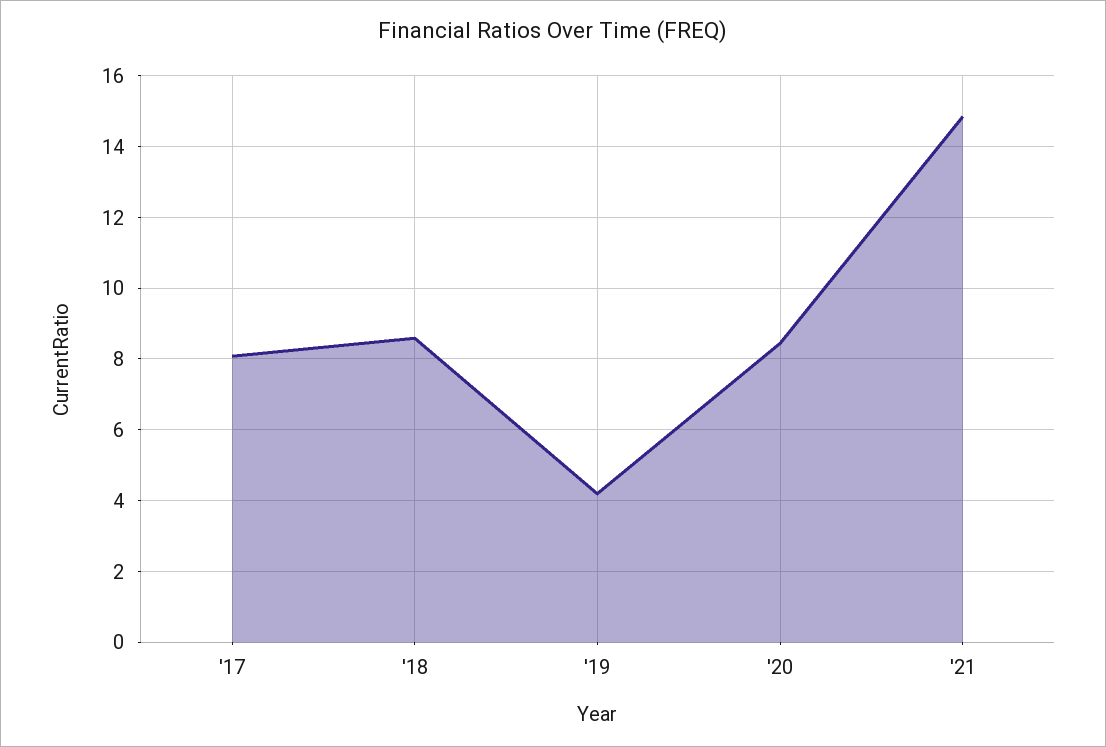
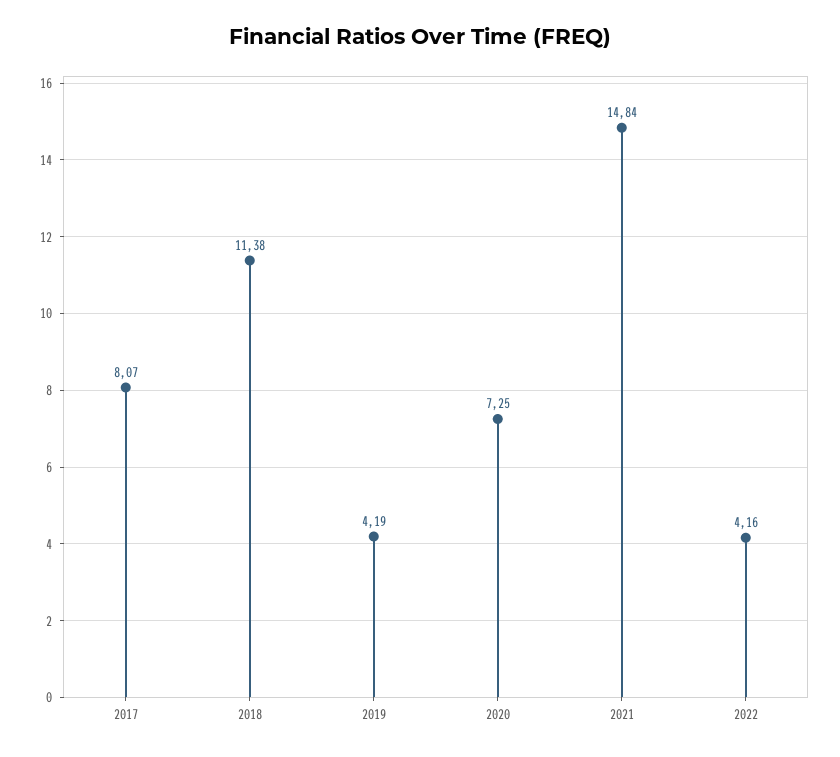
'18: 8.6 -> 11.38
'20: 8.4 -> 7.25
2022: none -> 4.16

